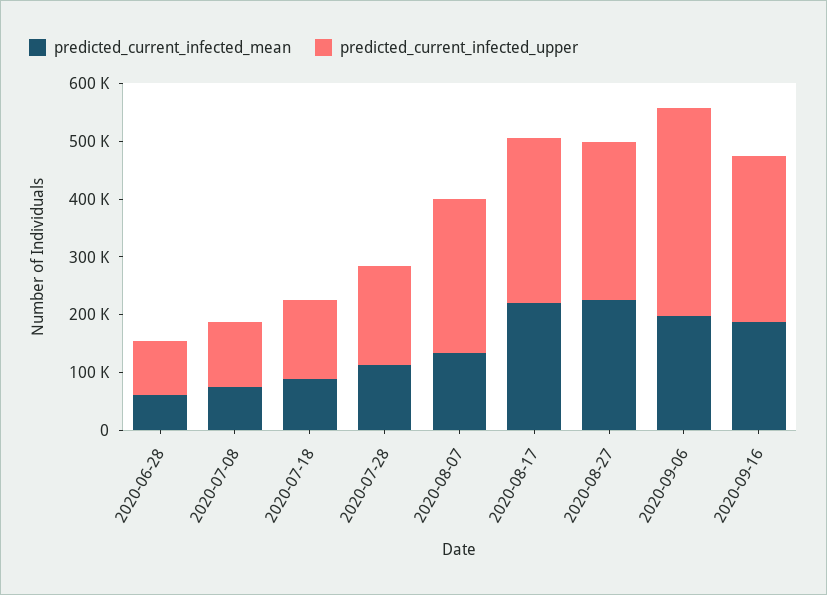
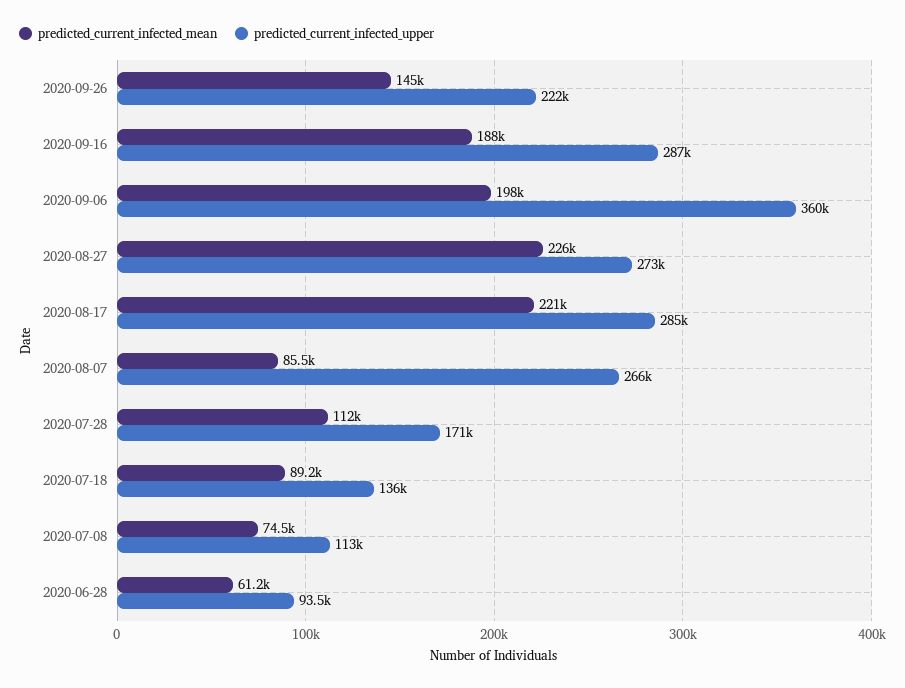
predicted_current_infected_mean, 2020-08-07: 140000 -> 85500
predicted_current_infected_mean, 2020-09-26: none -> 145000
predicted_current_infected_upper, 2020-09-26: none -> 222000

